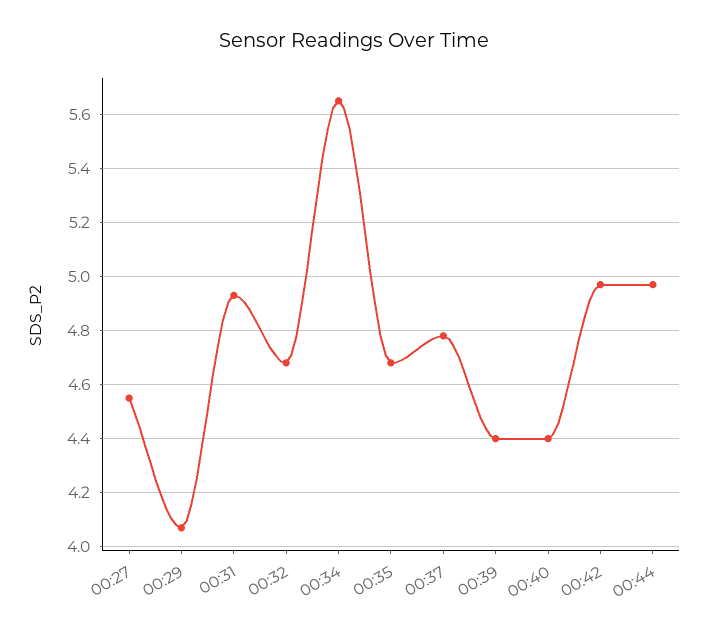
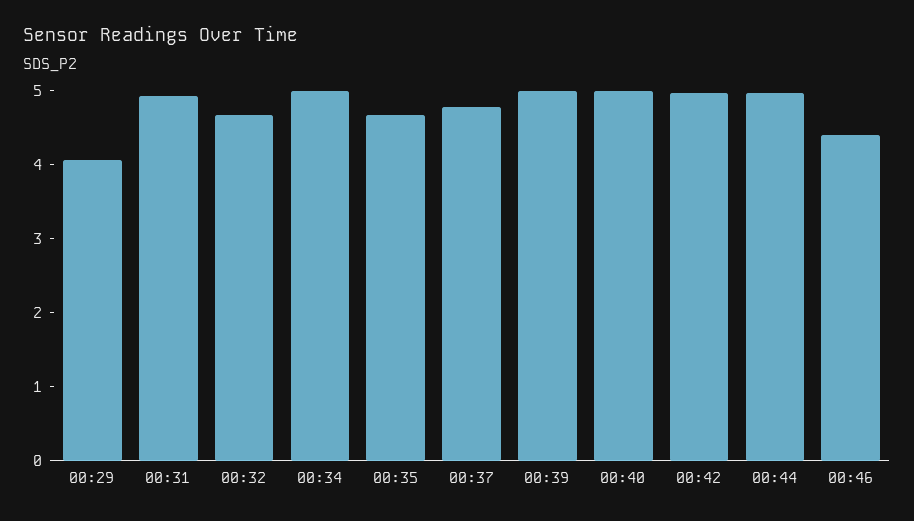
00:27: 4.55 -> none
00:34: 5.65 -> 5
00:39: 4.4 -> 5
00:40: 4.4 -> 5
00:46: none -> 4.4

